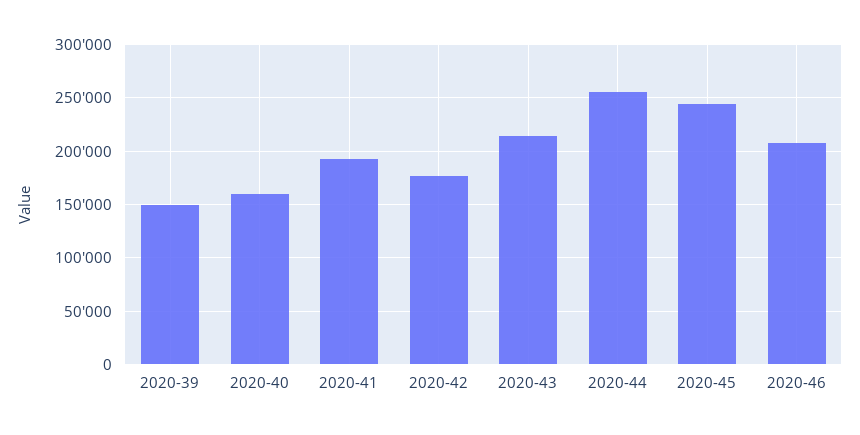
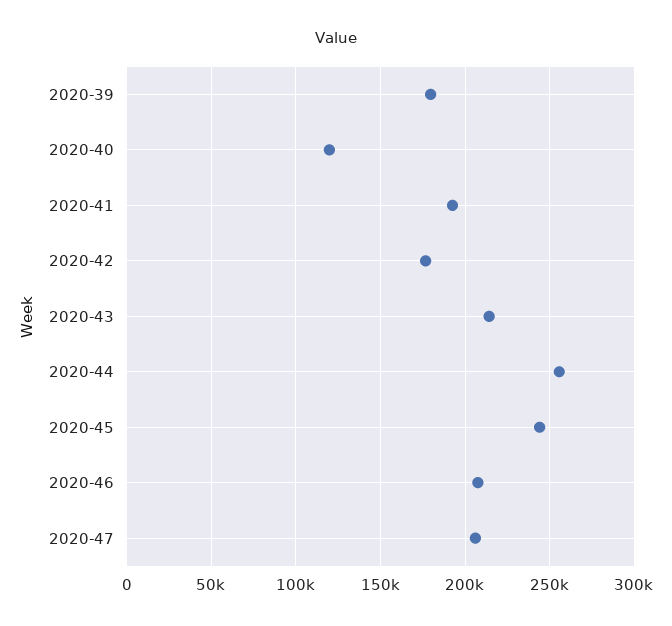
2020-39: 150000 -> 180000
2020-40: 160000 -> 120000
2020-47: none -> 205000

